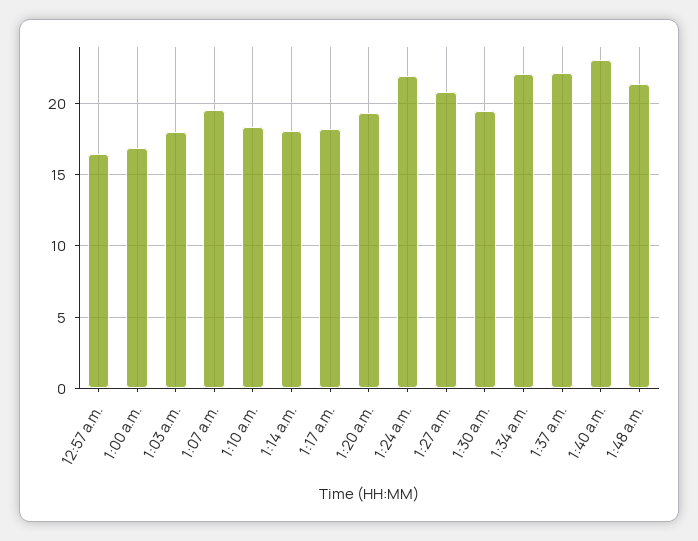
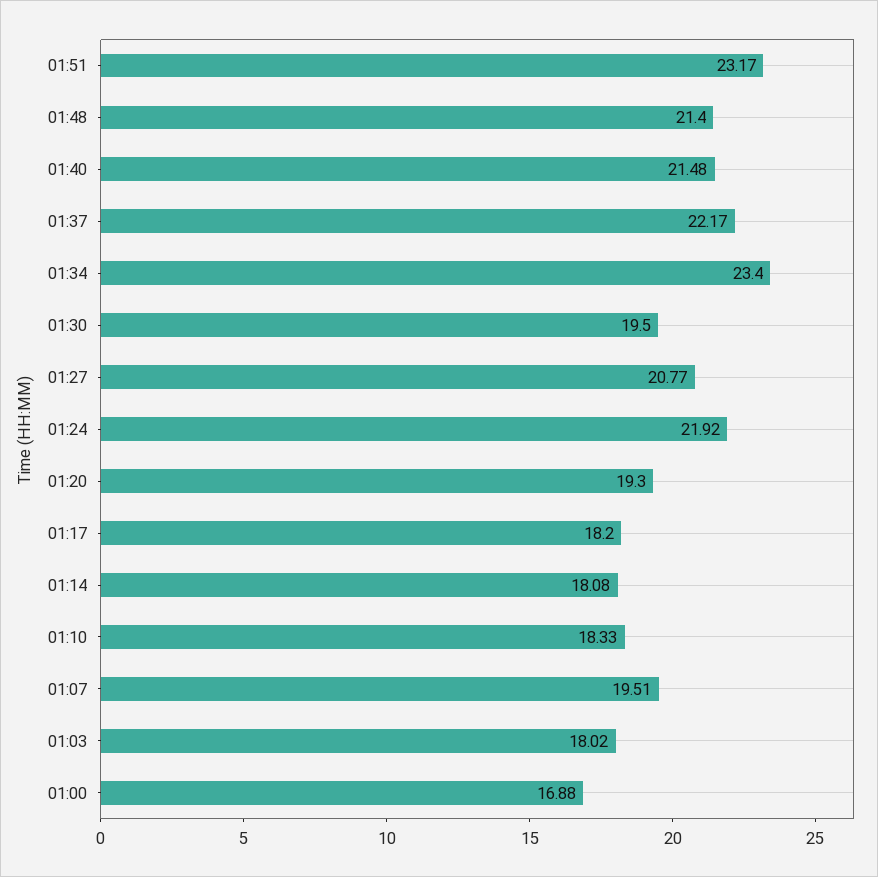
12:57 a.m.: 16.5 -> none
1:34 a.m.: 22 -> 23.4
1:40 a.m.: 23 -> 21.48
01:51: none -> 23.17

